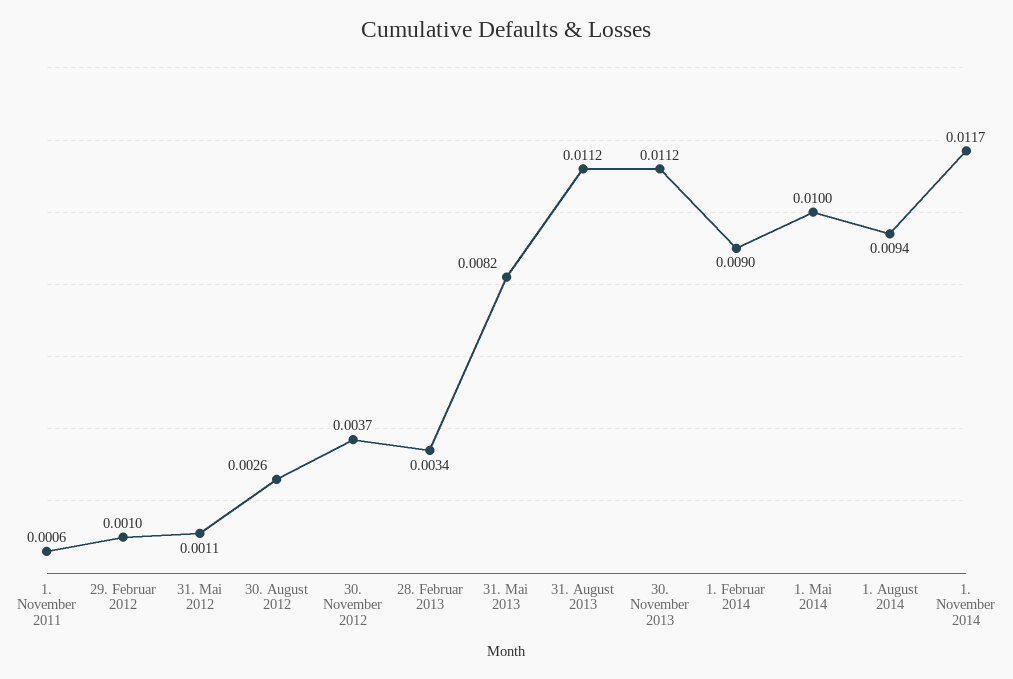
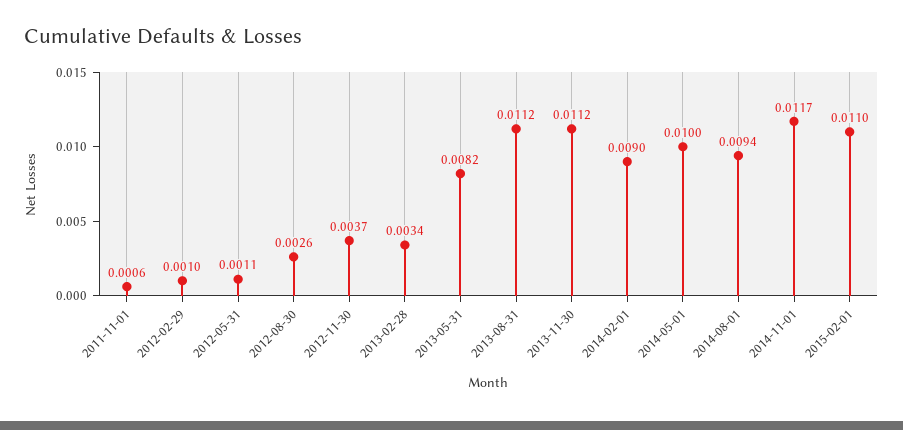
2015-02-01: none -> 0.011

